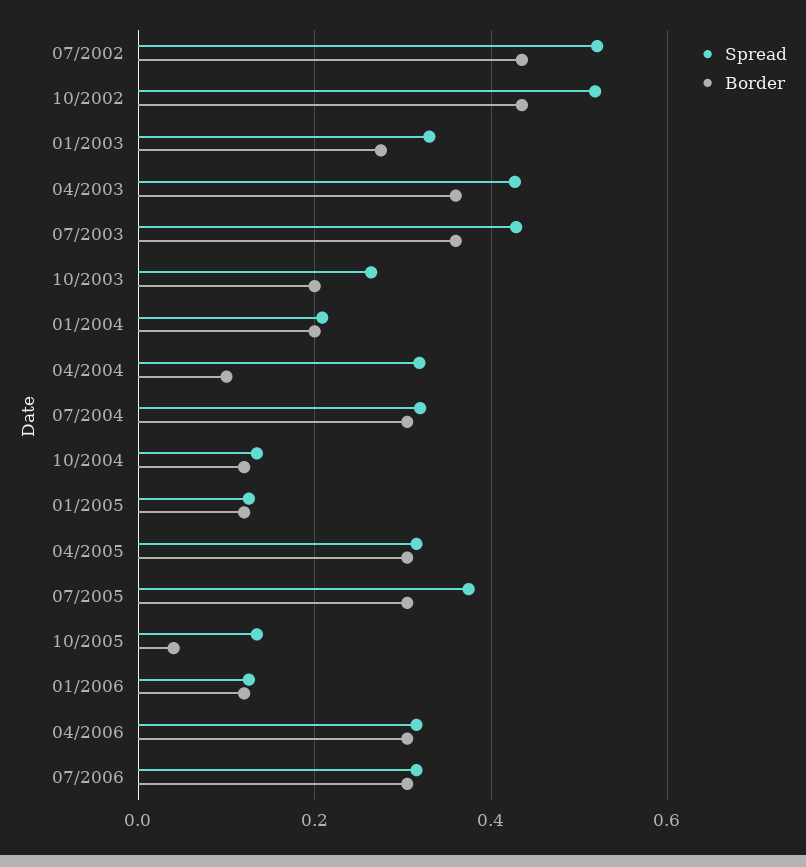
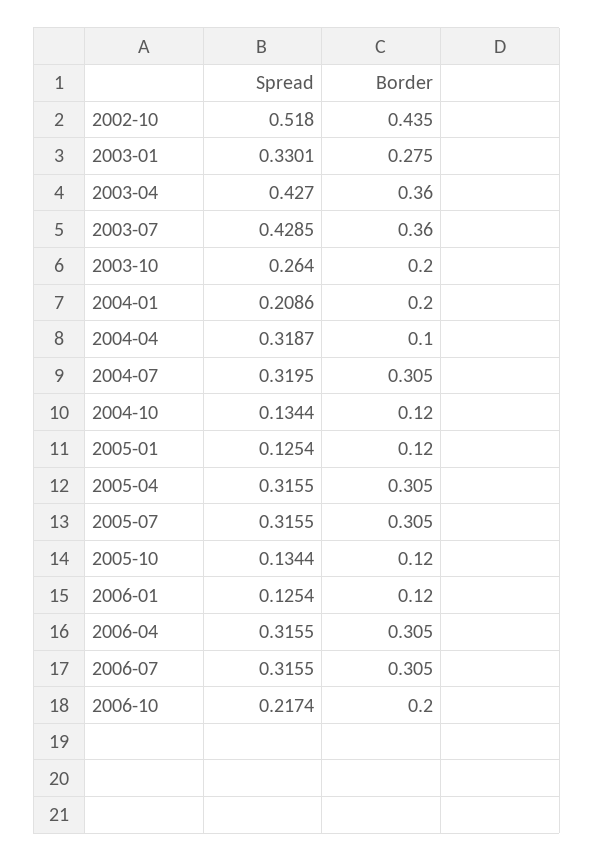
Spread, 07/2002: 0.52 -> none
Border, 07/2002: 0.44 -> none
Spread, 07/2005: 0.38 -> 0.3155
Border, 10/2005: 0.04 -> 0.12
Spread, 2006-10: none -> 0.2174
Border, 2006-10: none -> 0.2

